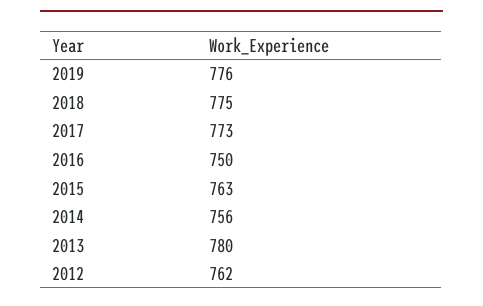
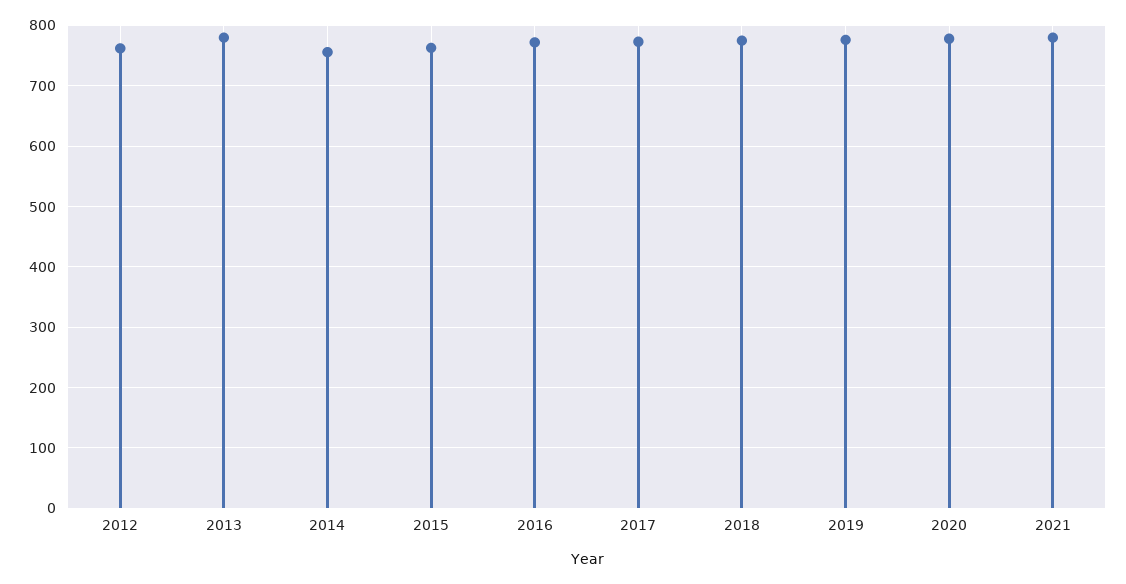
2016: 750 -> 770
2020: none -> 780
2021: none -> 780

